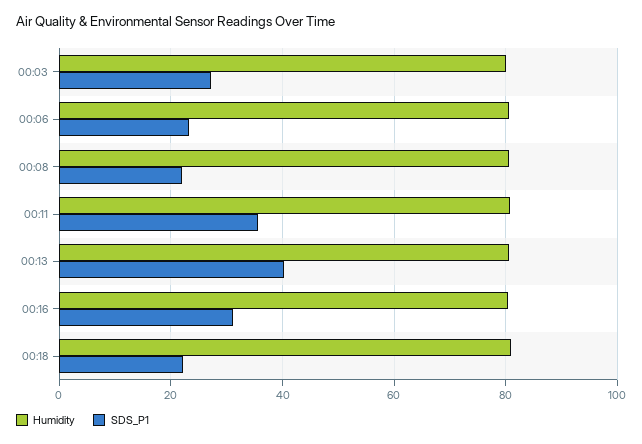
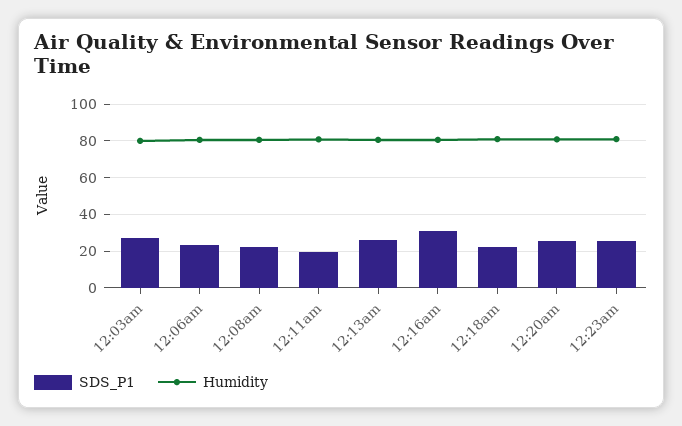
SDS_P1, 00:11: 36 -> 20
SDS_P1, 00:13: 40 -> 25
SDS_P1, 12:20am: none -> 25
Humidity, 12:20am: none -> 80
SDS_P1, 12:23am: none -> 25
Humidity, 12:23am: none -> 80

